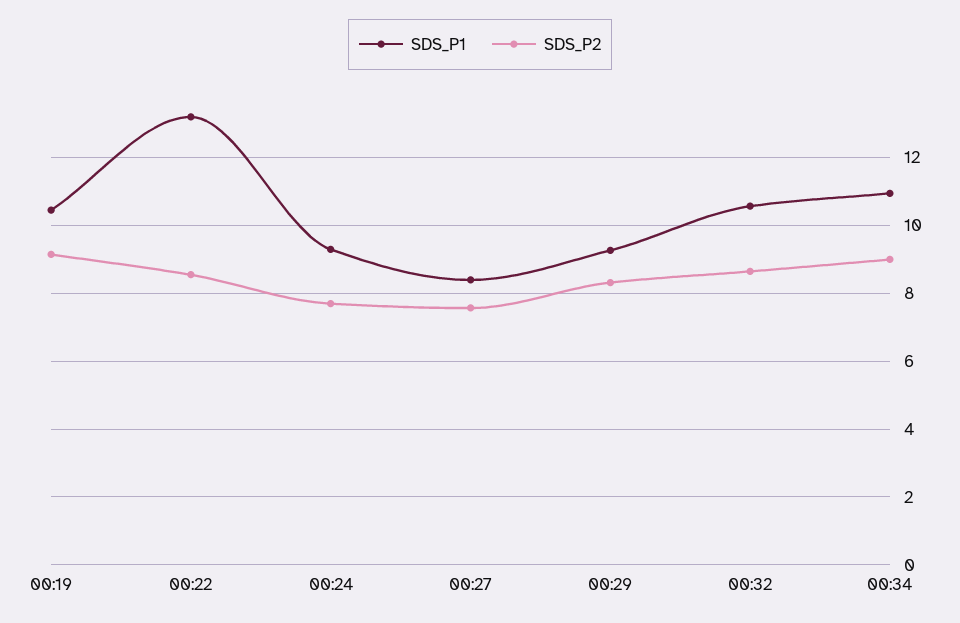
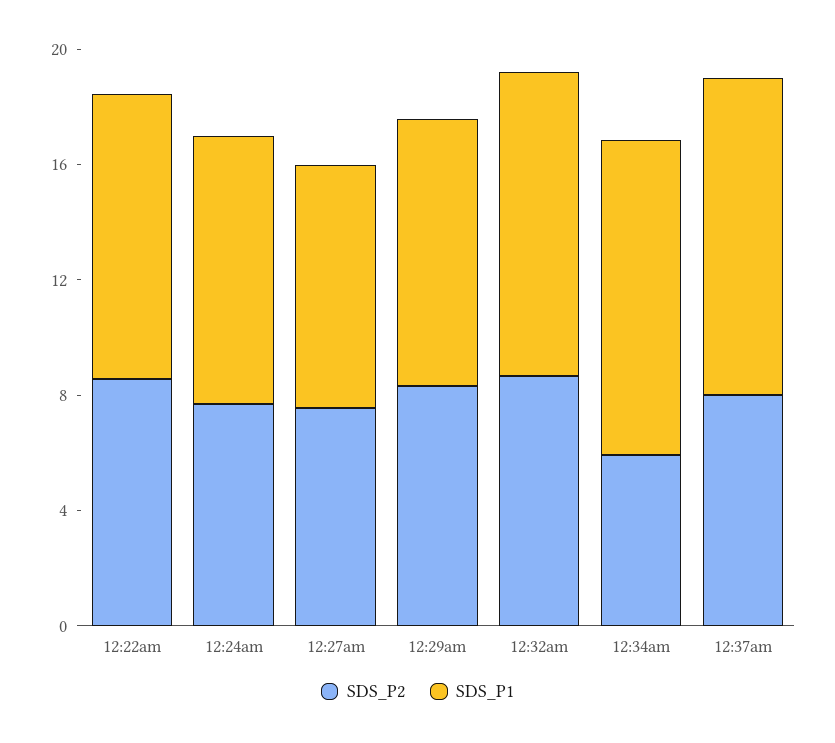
SDS_P1, 00:19: 10.4 -> none
SDS_P2, 00:19: 9.2 -> none
SDS_P1, 00:22: 13.2 -> 10
SDS_P2, 00:34: 9 -> 6
SDS_P2, 12:37am: none -> 8
SDS_P1, 12:37am: none -> 11

